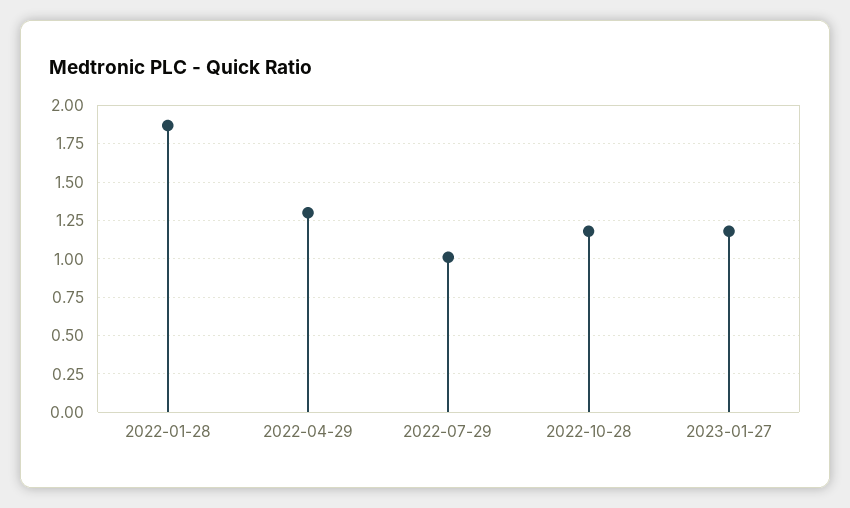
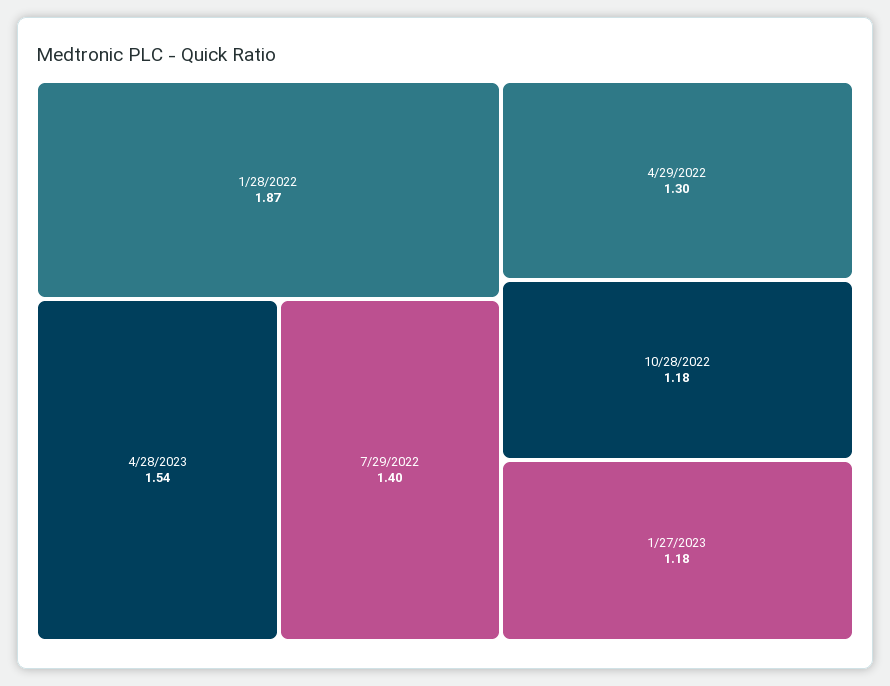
2022-07-29: 1 -> 1.4
4/28/2023: none -> 1.54

